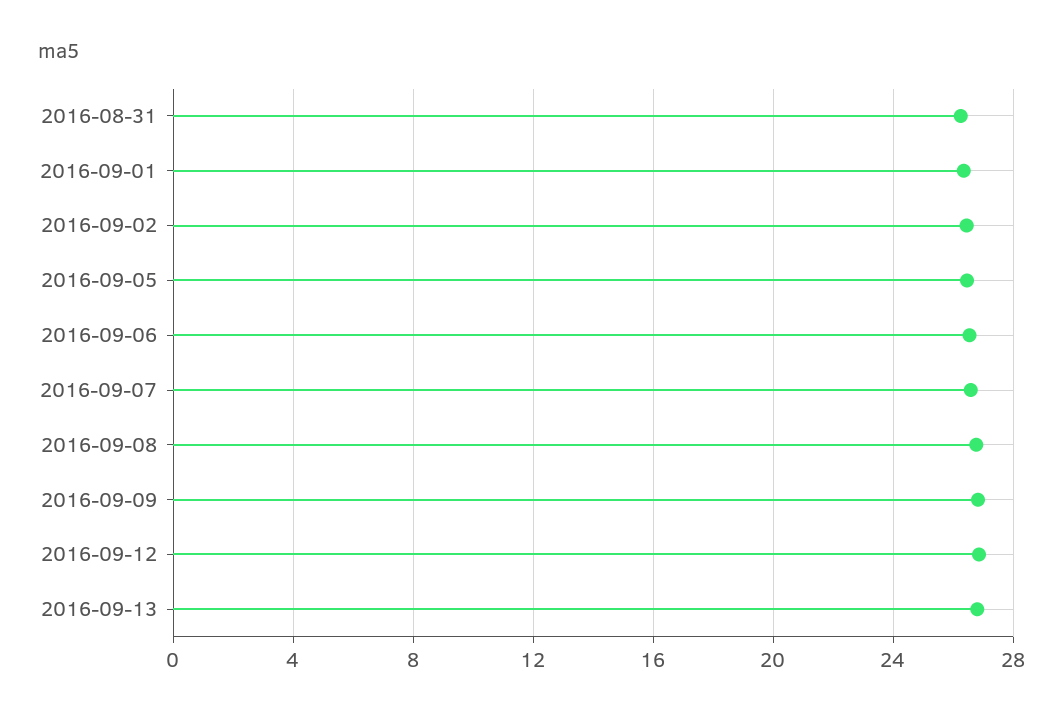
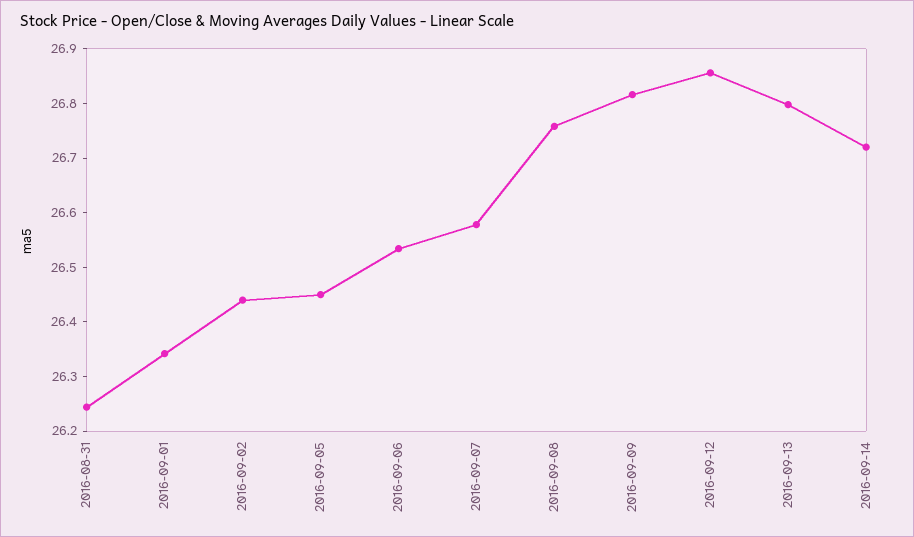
2016-09-14: none -> 26.72

